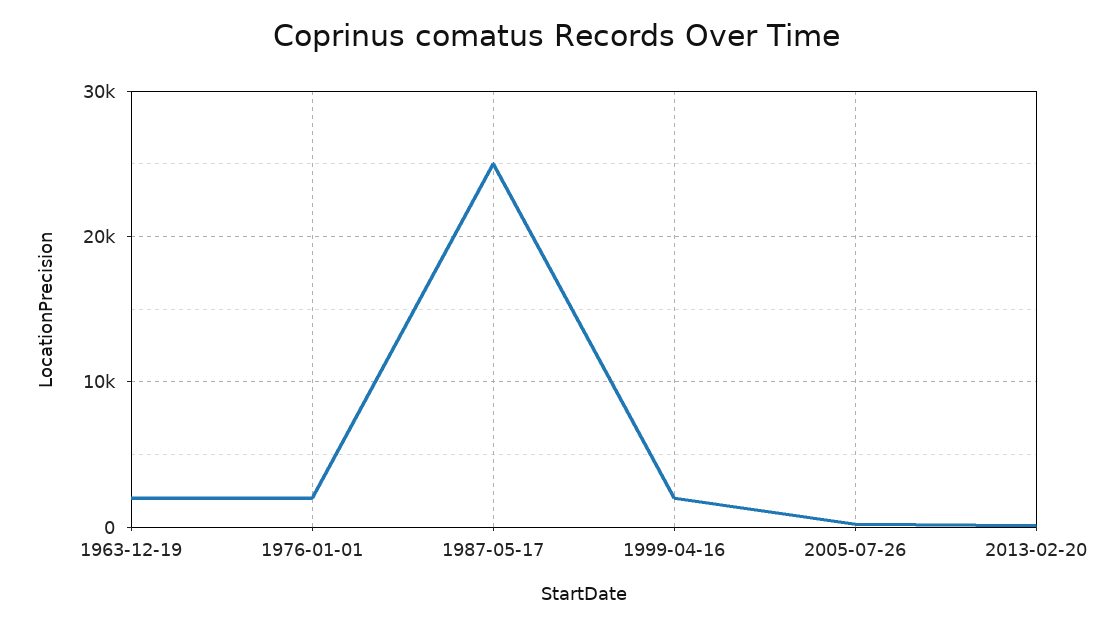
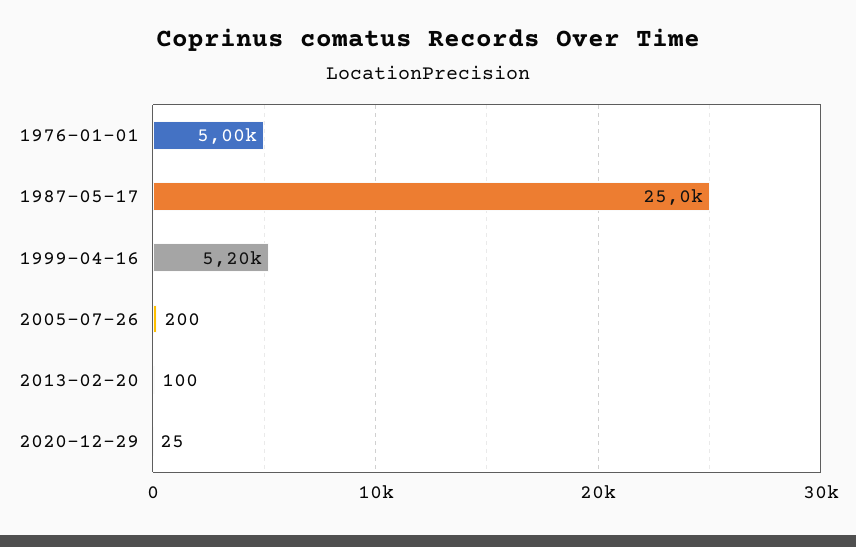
1963-12-19: 2000 -> none
1976-01-01: 2000 -> 5000
1999-04-16: 2000 -> 5200
2020-12-29: none -> 25

